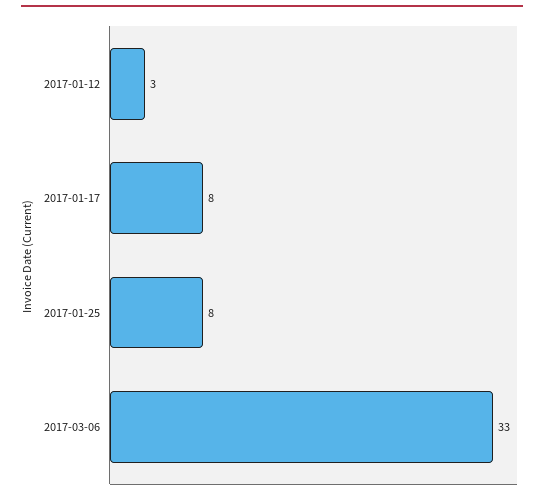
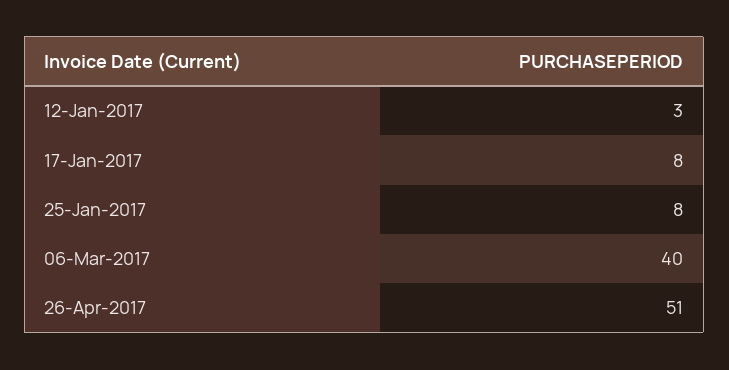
2017-03-06: 33 -> 40
26-Apr-2017: none -> 51

